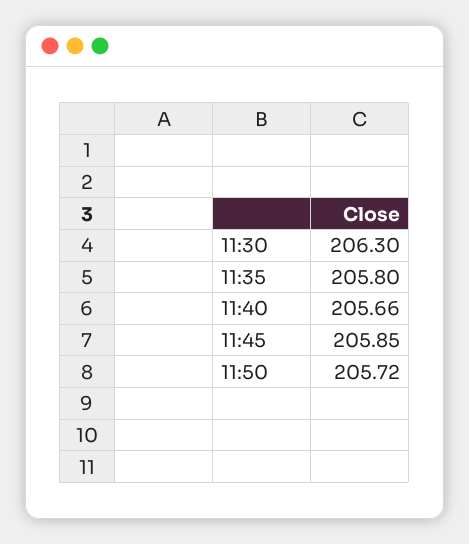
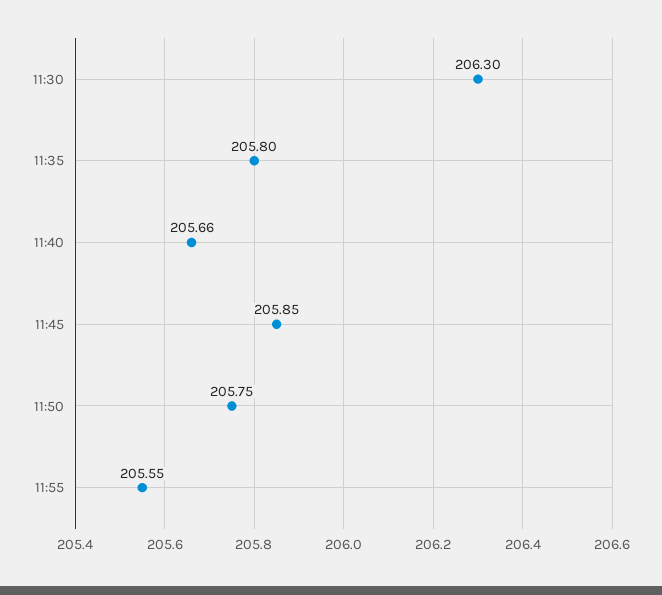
11:50: 205.72 -> 205.75
11:55: none -> 205.55

